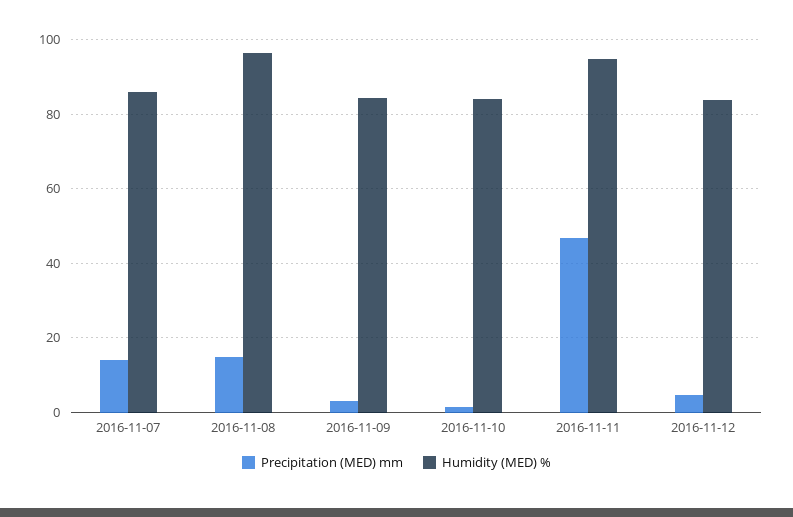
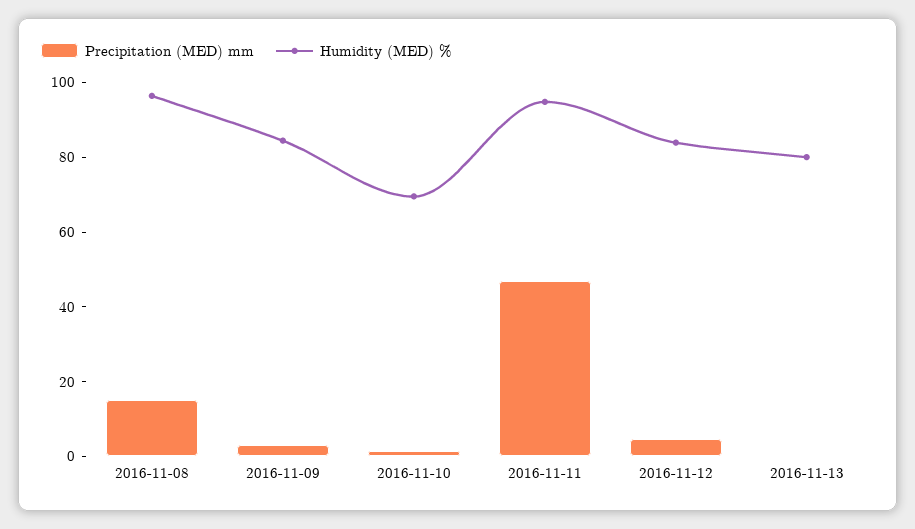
Precipitation (MED) mm, 2016-11-07: 14 -> none
Humidity (MED) %, 2016-11-07: 86 -> none
Humidity (MED) %, 2016-11-10: 84 -> 70
Precipitation (MED) mm, 2016-11-13: none -> 0
Humidity (MED) %, 2016-11-13: none -> 80

